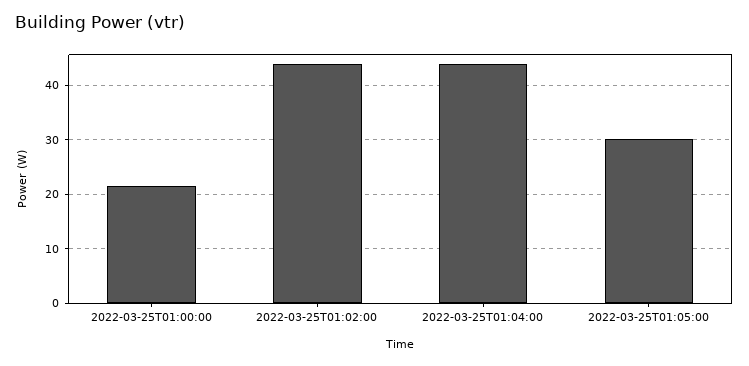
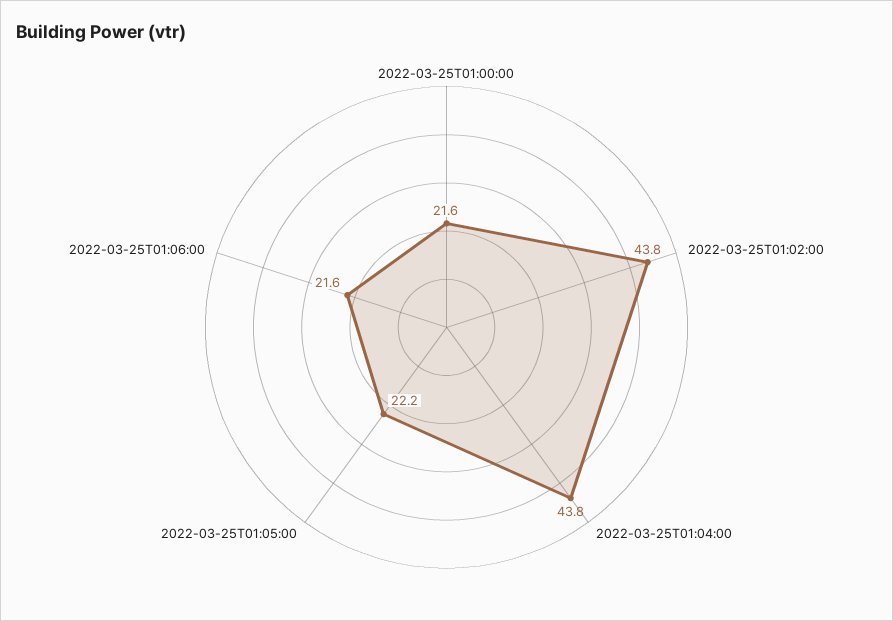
2022-03-25T01:05:00: 30 -> 22.2
2022-03-25T01:06:00: none -> 21.6

